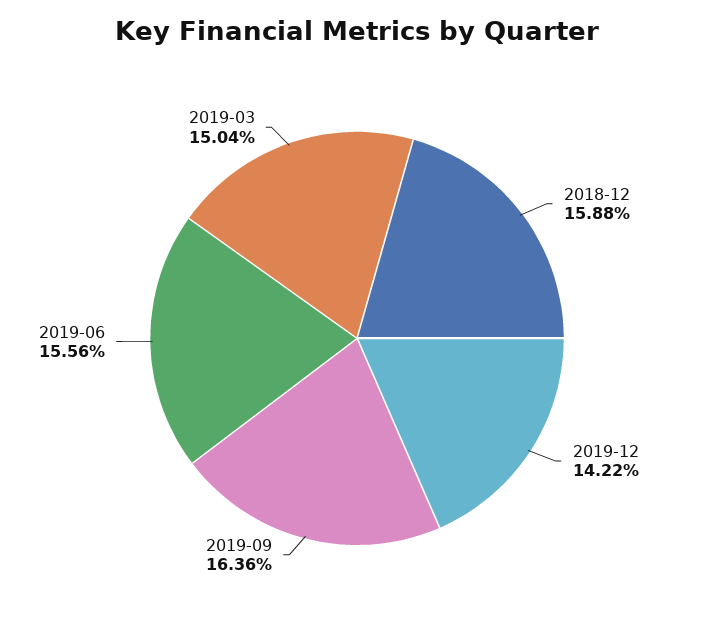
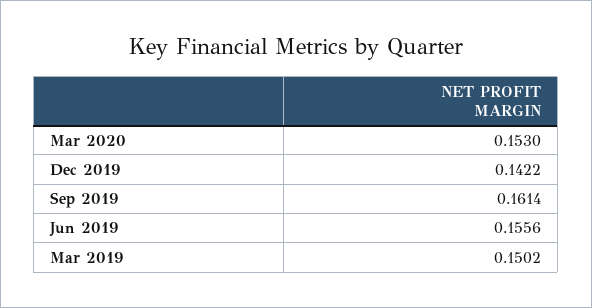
2018-12: 0.1588 -> none
2019-09: 0.1636 -> 0.1614
2019-03: 0.1504 -> 0.1502
Mar 2020: none -> 0.153

